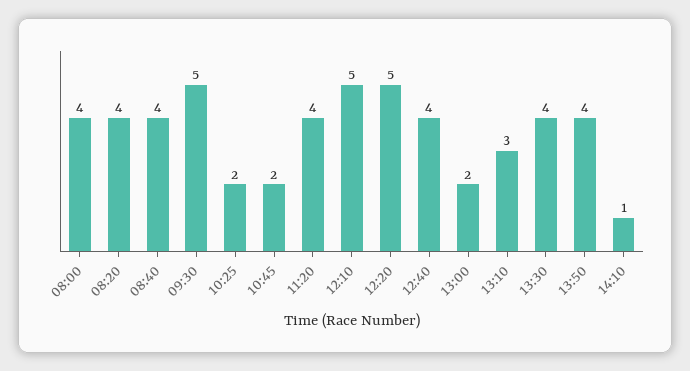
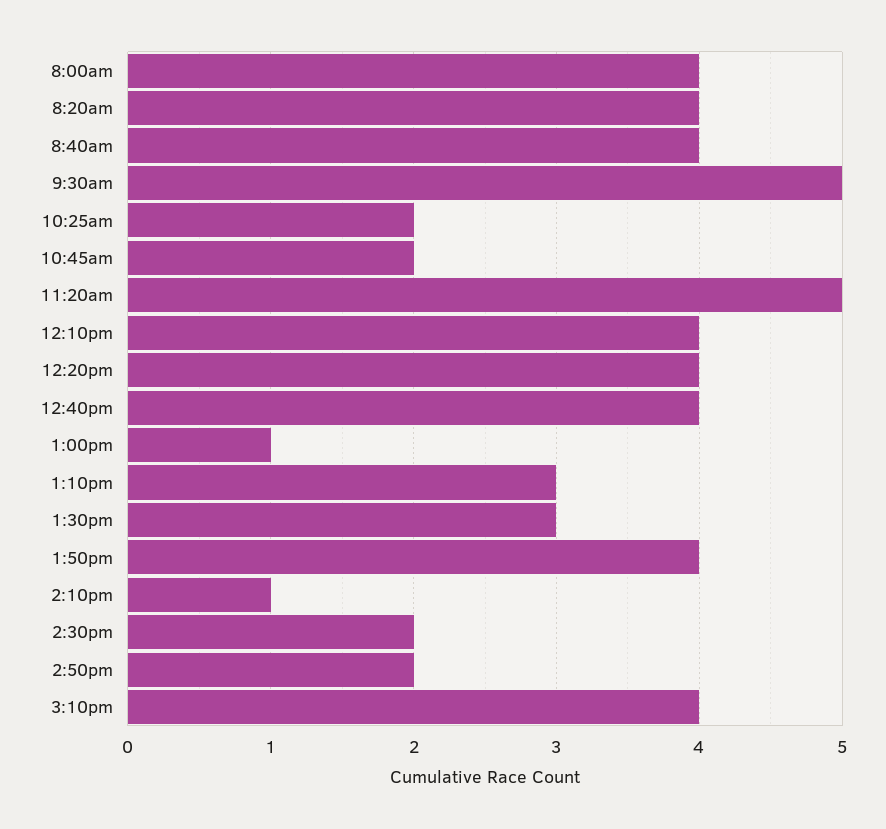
11:20: 4 -> 5
12:10: 5 -> 4
12:20: 5 -> 4
13:00: 2 -> 1
13:30: 4 -> 3
2:30pm: none -> 2
2:50pm: none -> 2
3:10pm: none -> 4

